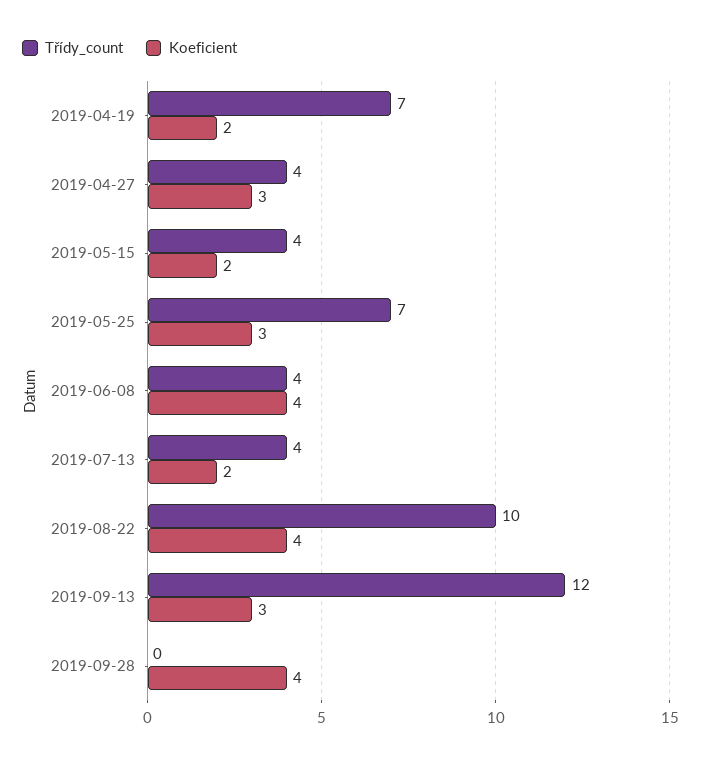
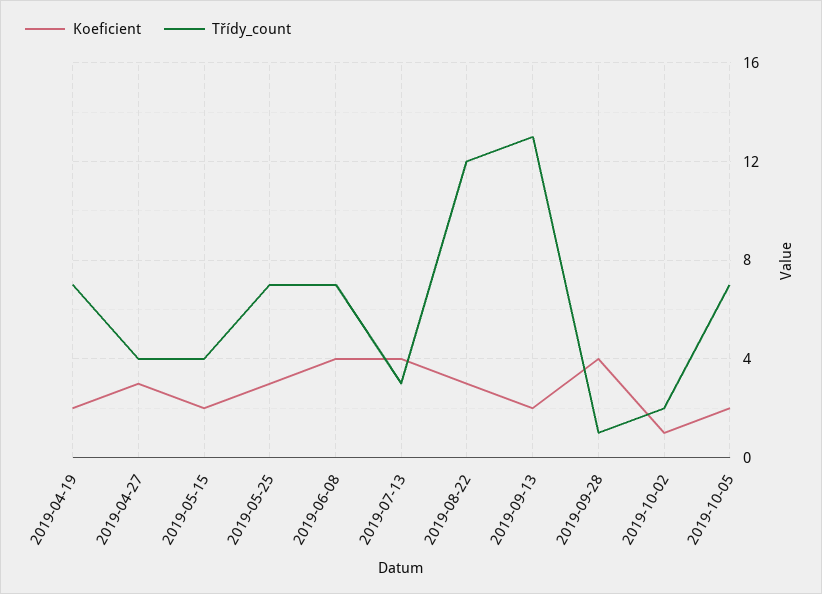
Třídy_count, 2019-06-08: 4 -> 7
Třídy_count, 2019-07-13: 4 -> 3
Koeficient, 2019-07-13: 2 -> 4
Třídy_count, 2019-08-22: 10 -> 12
Koeficient, 2019-08-22: 4 -> 3
Třídy_count, 2019-09-13: 12 -> 13
Koeficient, 2019-09-13: 3 -> 2
Třídy_count, 2019-09-28: 0 -> 1
Koeficient, 2019-10-02: none -> 1
Třídy_count, 2019-10-02: none -> 2
Koeficient, 2019-10-05: none -> 2
Třídy_count, 2019-10-05: none -> 7

